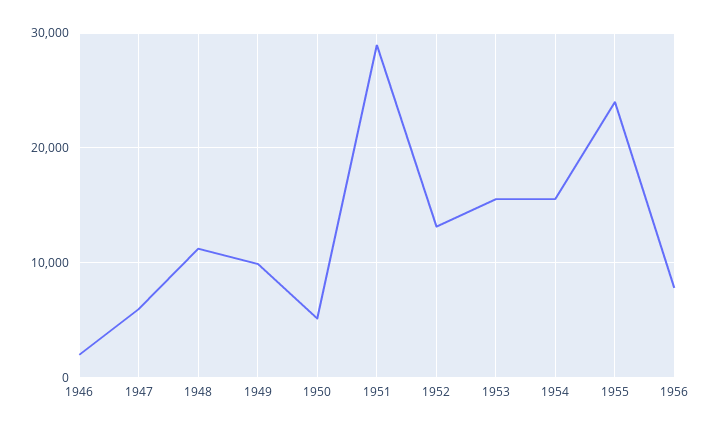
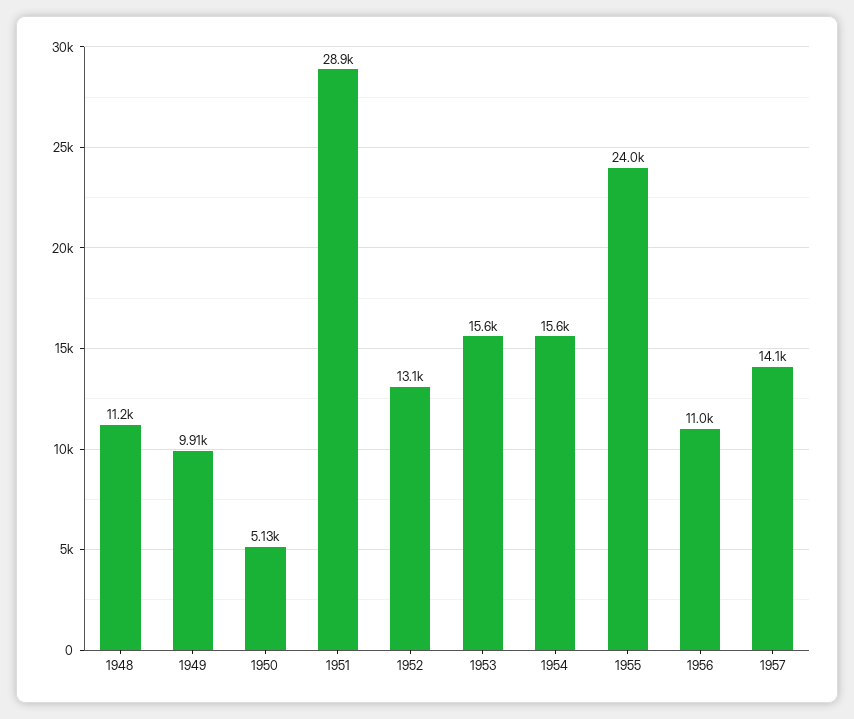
1946: 2000 -> none
1947: 6000 -> none
1956: 8000 -> 11000
1957: none -> 14100

